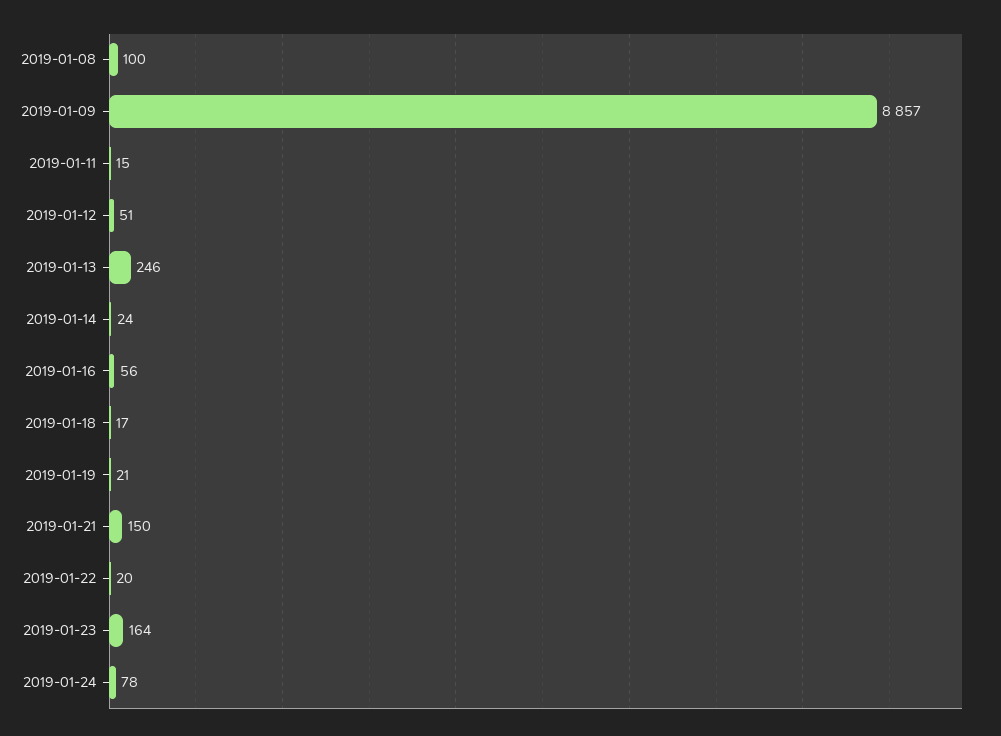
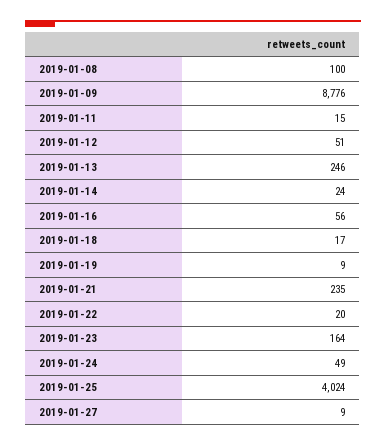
2019-01-09: 8857 -> 8776
2019-01-19: 21 -> 9
2019-01-21: 150 -> 235
2019-01-24: 78 -> 49
2019-01-25: none -> 4024
2019-01-27: none -> 9

